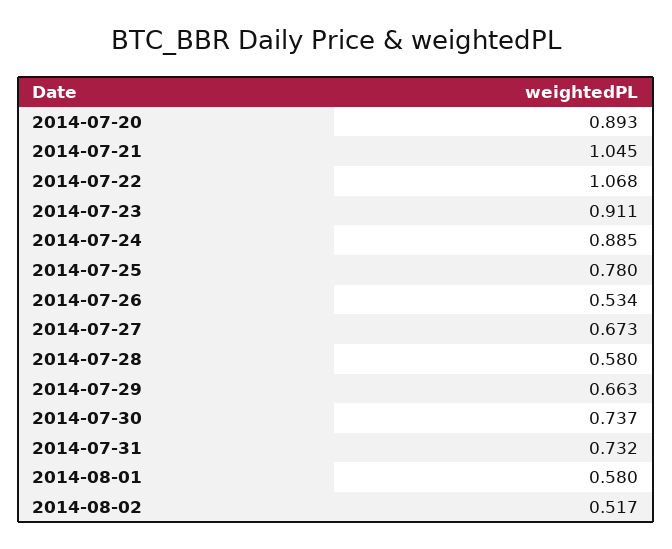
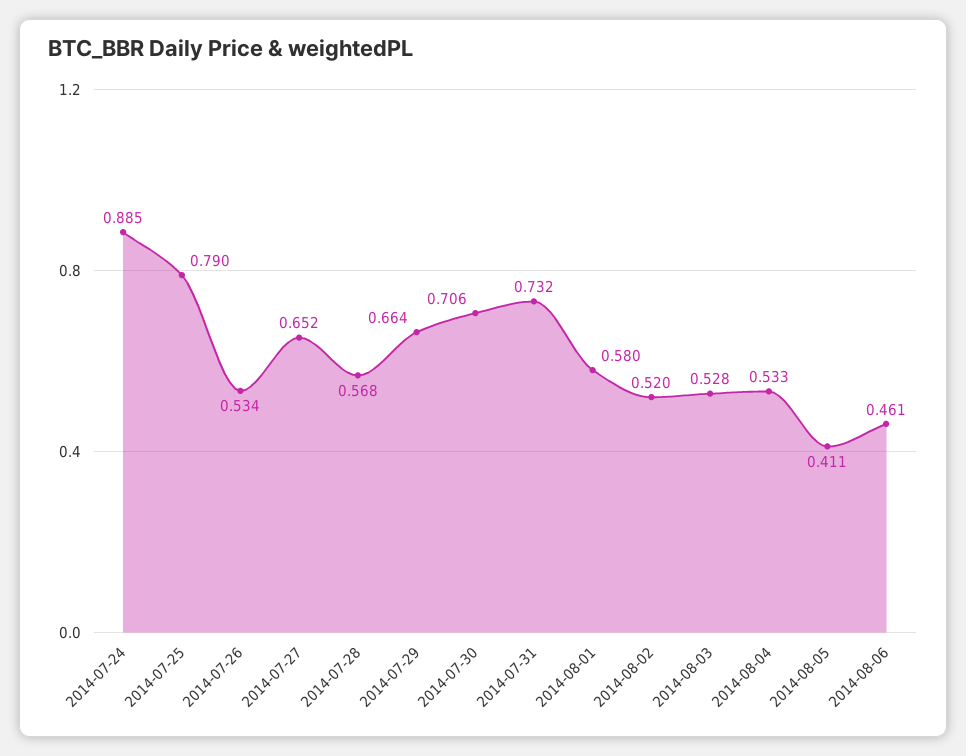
2014-07-20: 0.893 -> none
2014-07-21: 1.045 -> none
2014-07-22: 1.068 -> none
2014-07-23: 0.911 -> none
2014-07-25: 0.78 -> 0.79
2014-07-27: 0.673 -> 0.652
2014-07-28: 0.58 -> 0.568
2014-07-29: 0.663 -> 0.664
2014-07-30: 0.737 -> 0.706
2014-08-02: 0.517 -> 0.52
2014-08-03: none -> 0.528
2014-08-04: none -> 0.533
2014-08-05: none -> 0.411
2014-08-06: none -> 0.461

